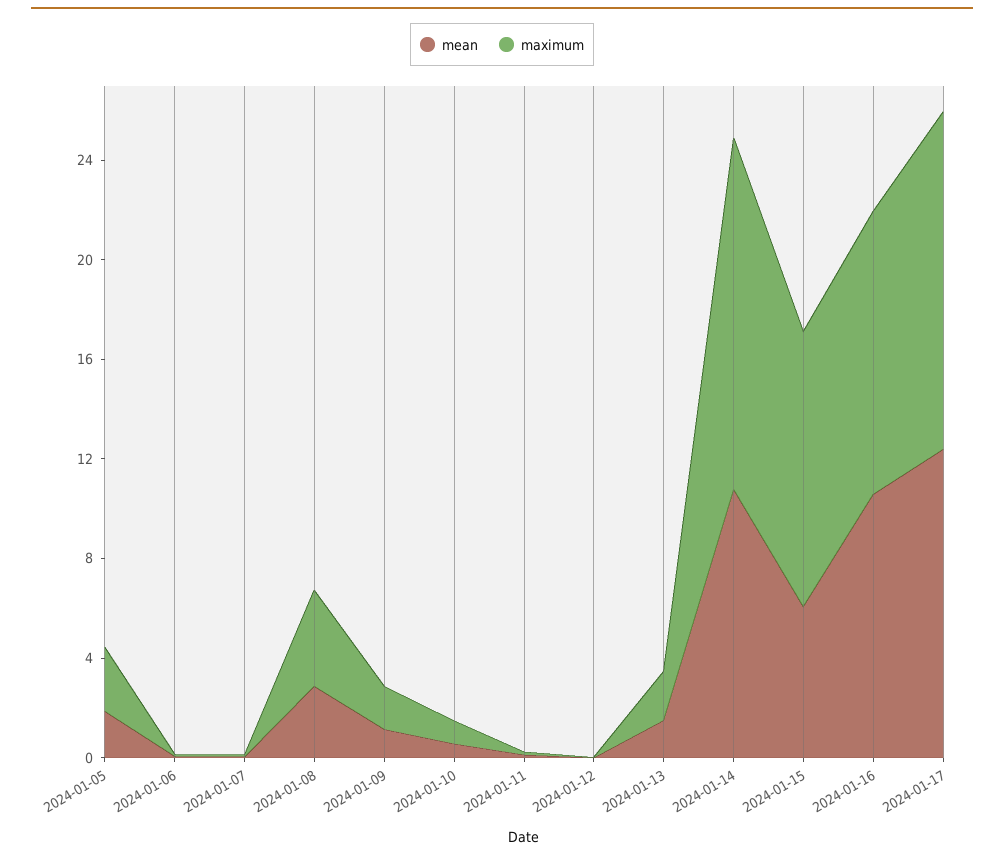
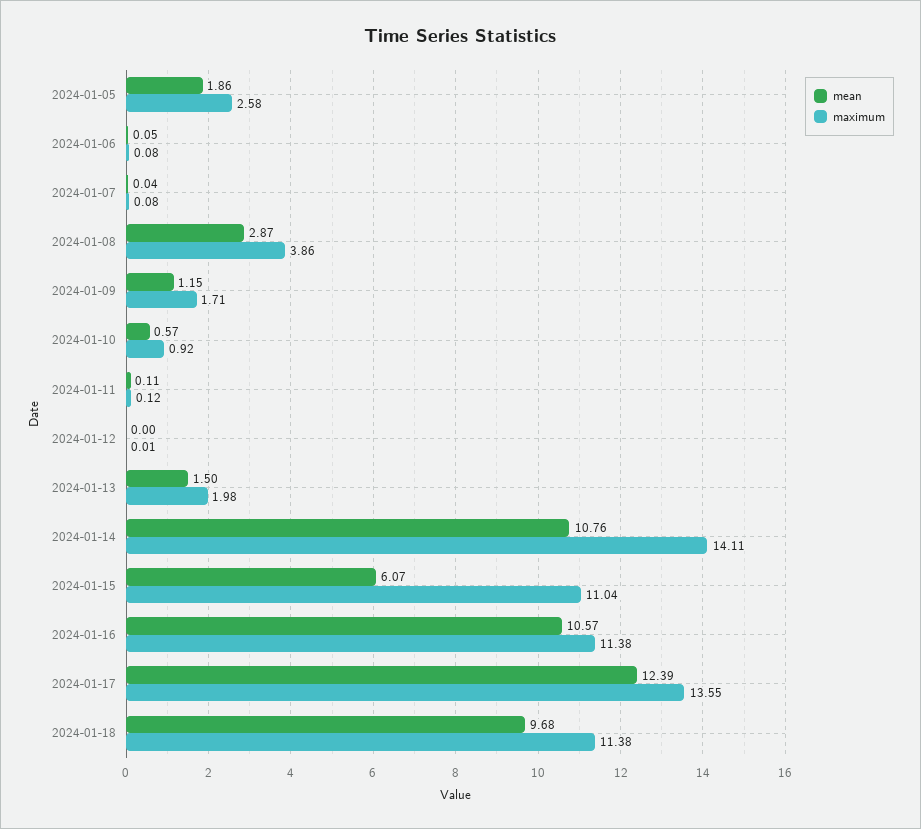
mean, 2024-01-18: none -> 9.68
maximum, 2024-01-18: none -> 11.38

